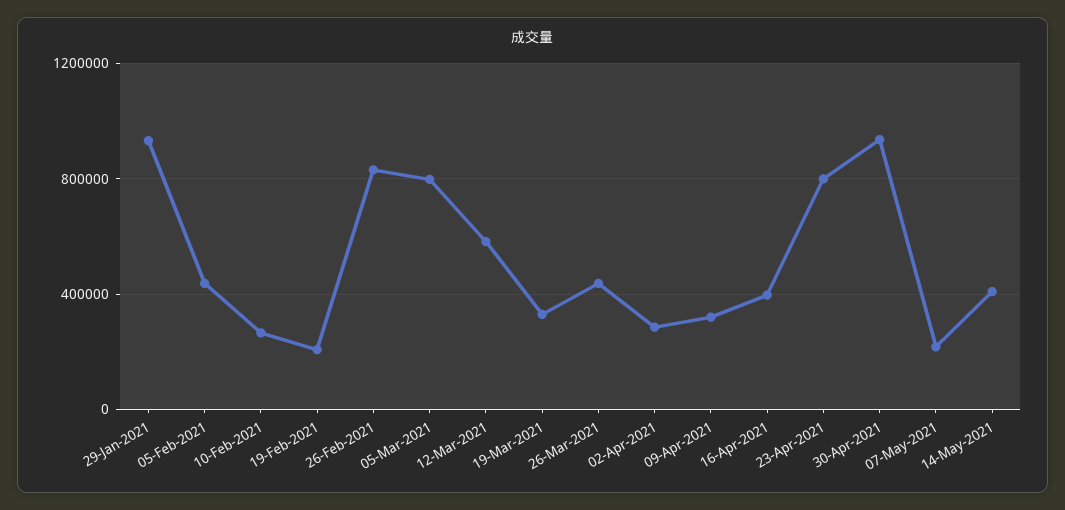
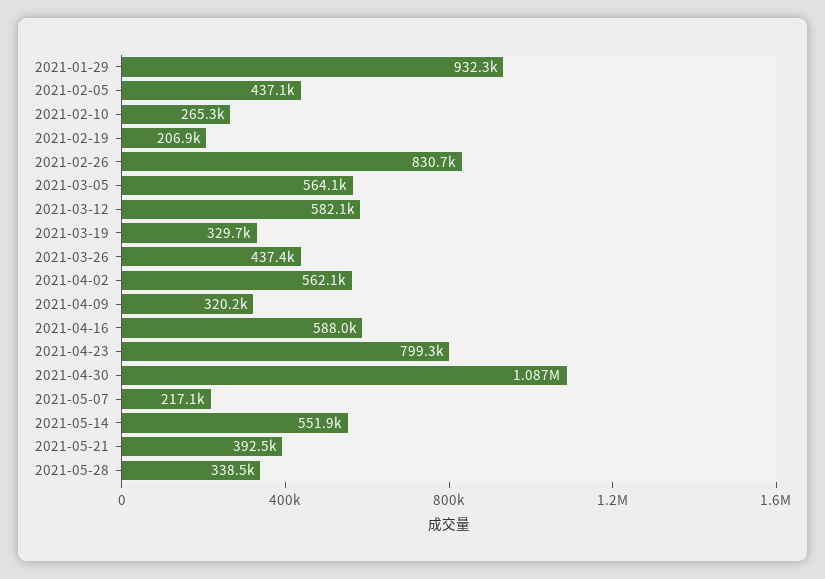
05-Mar-2021: 800000 -> 564100
02-Apr-2021: 300000 -> 562100
16-Apr-2021: 400000 -> 588000
30-Apr-2021: 950000 -> 1087000
14-May-2021: 400000 -> 551900
2021-05-21: none -> 392500
2021-05-28: none -> 338500

